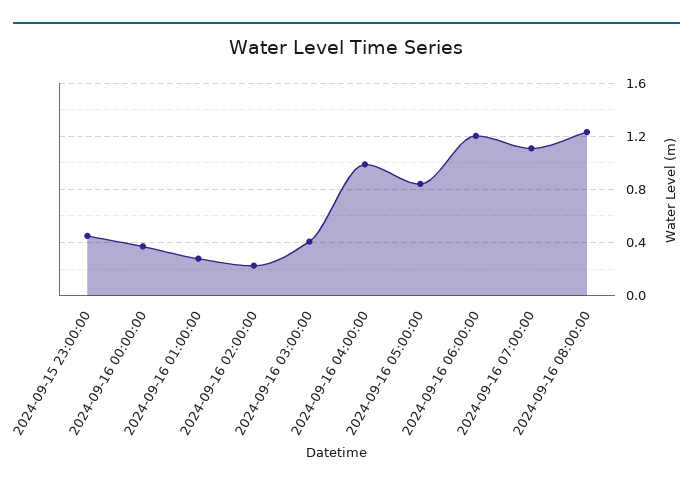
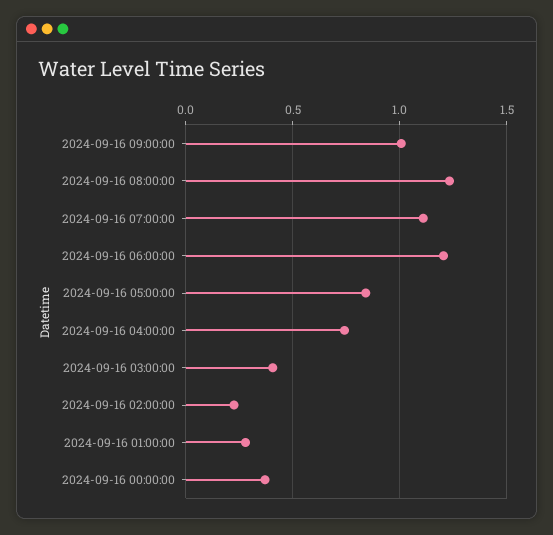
2024-09-15 23:00:00: 0.45 -> none
2024-09-16 04:00:00: 1 -> 0.75
2024-09-16 09:00:00: none -> 1

